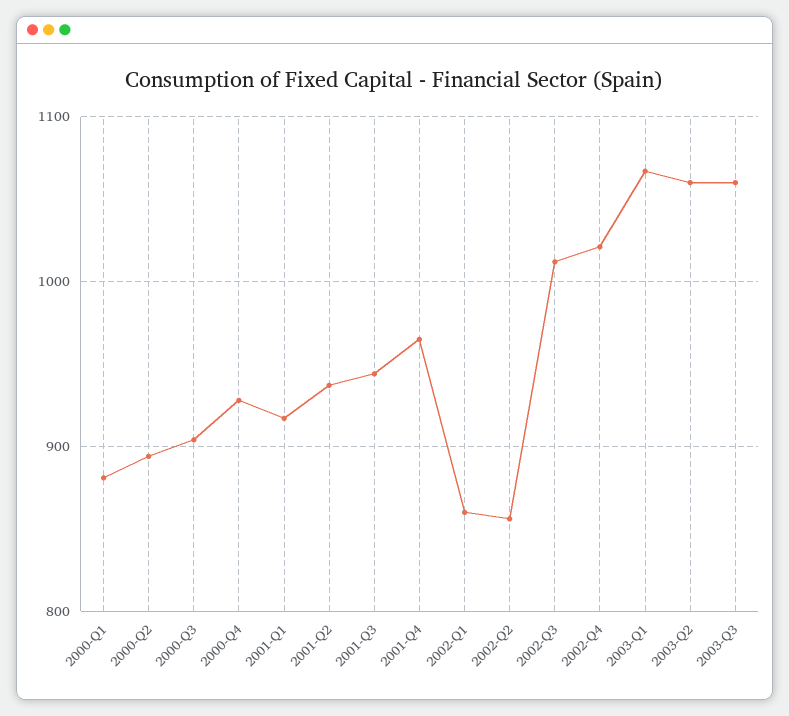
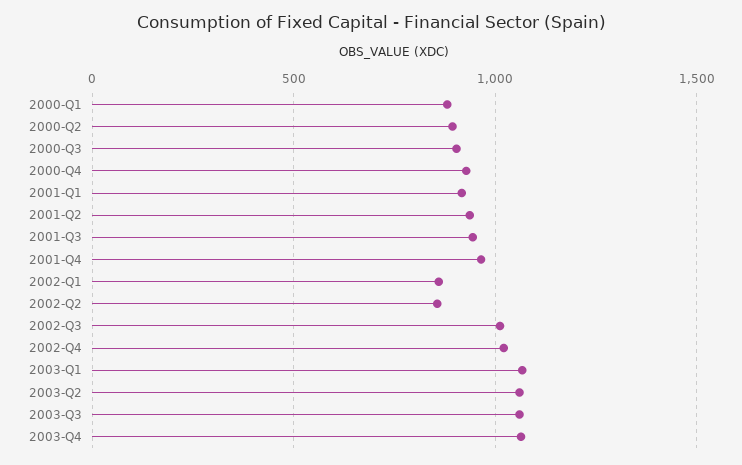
2003-Q4: none -> 1050

